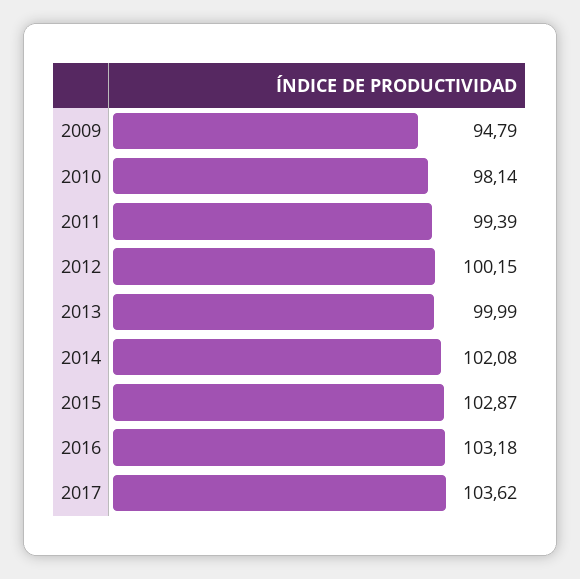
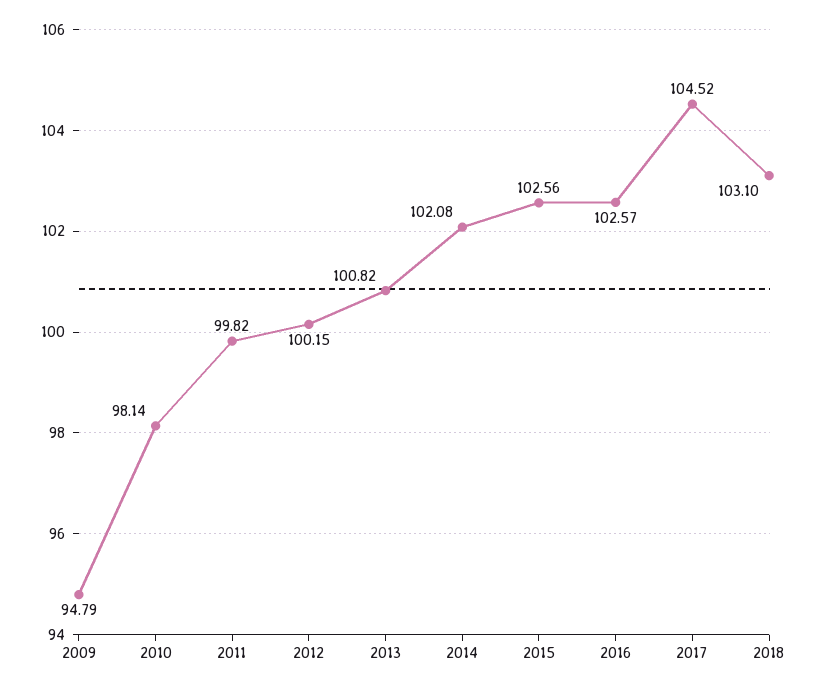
2011: 99.39 -> 99.82
2013: 99.99 -> 100.82
2015: 102.87 -> 102.56
2016: 103.18 -> 102.57
2017: 103.62 -> 104.52
2018: none -> 103.1

